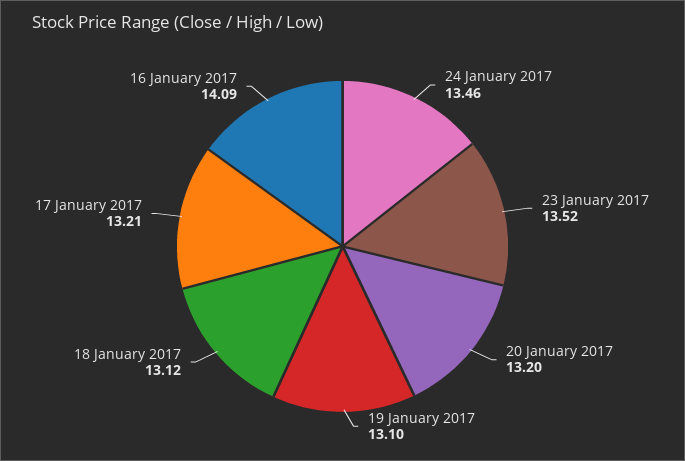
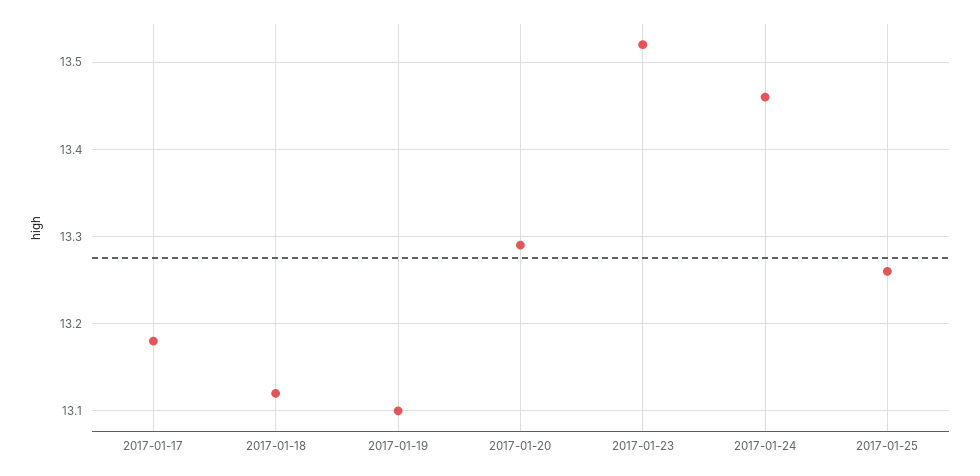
20 January 2017: 13.2 -> 13.29
17 January 2017: 13.21 -> 13.18
16 January 2017: 14.09 -> none
2017-01-25: none -> 13.26

